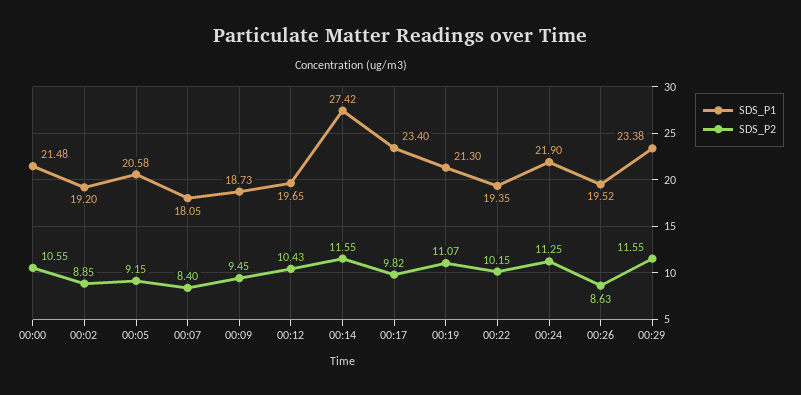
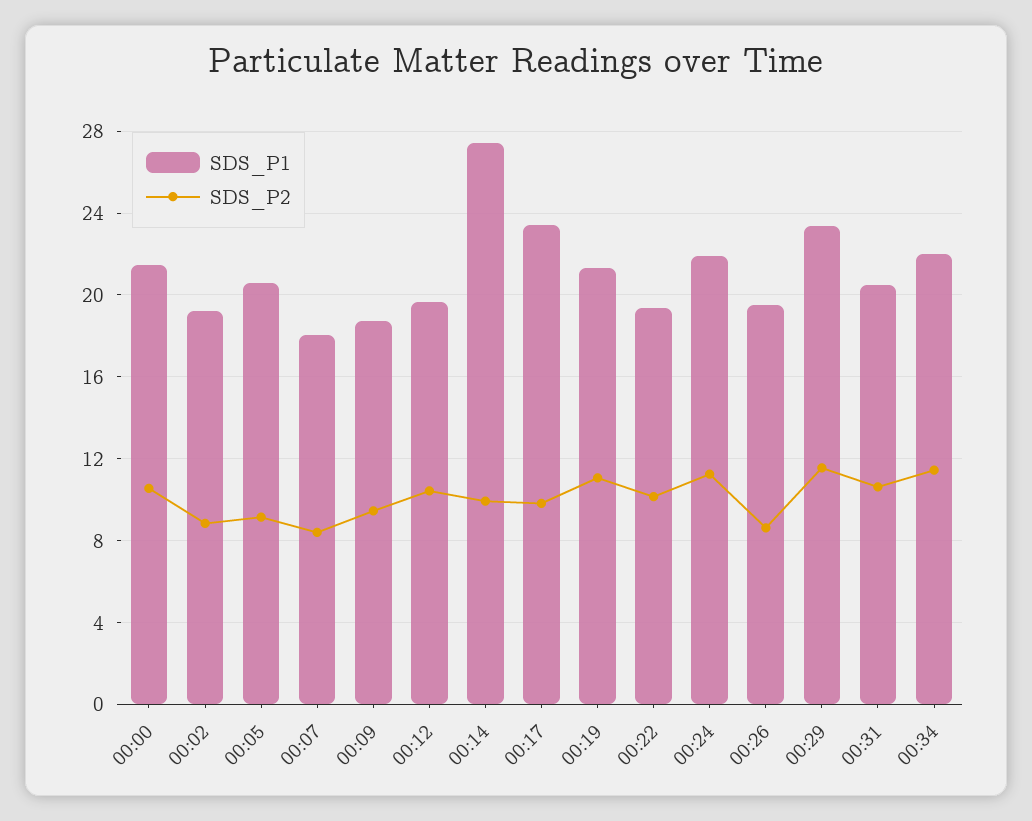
SDS_P2, 00:14: 11.55 -> 10
SDS_P1, 00:31: none -> 20.5
SDS_P2, 00:31: none -> 10.5
SDS_P1, 00:34: none -> 22
SDS_P2, 00:34: none -> 11.5

